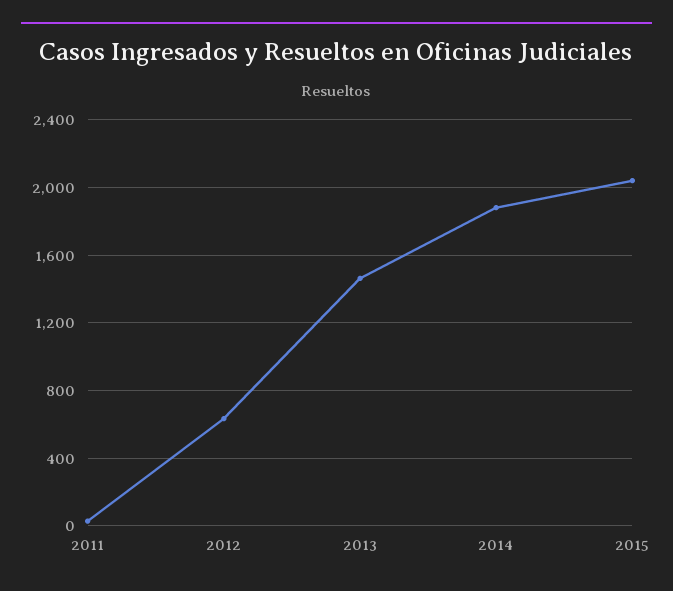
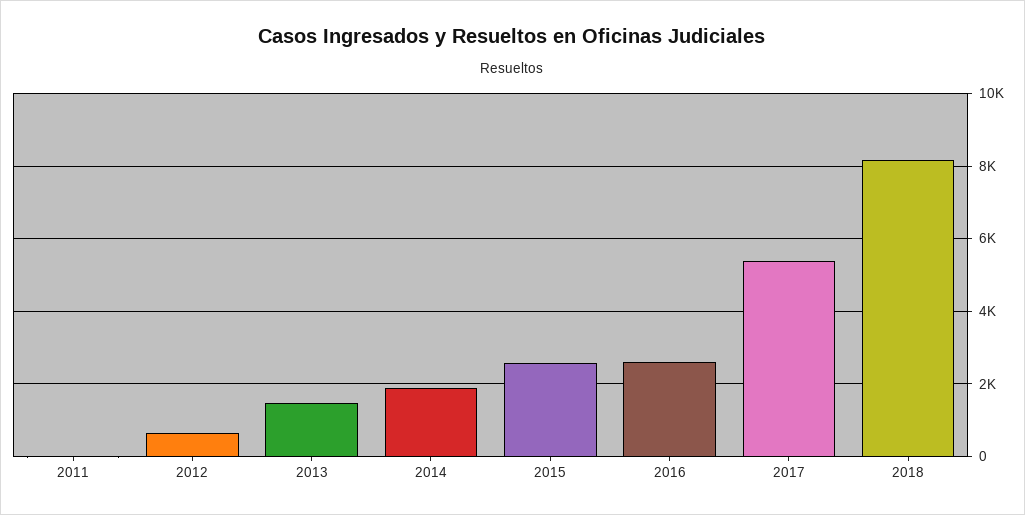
2015: 2050 -> 2600
2016: none -> 2600
2017: none -> 5400
2018: none -> 8200

